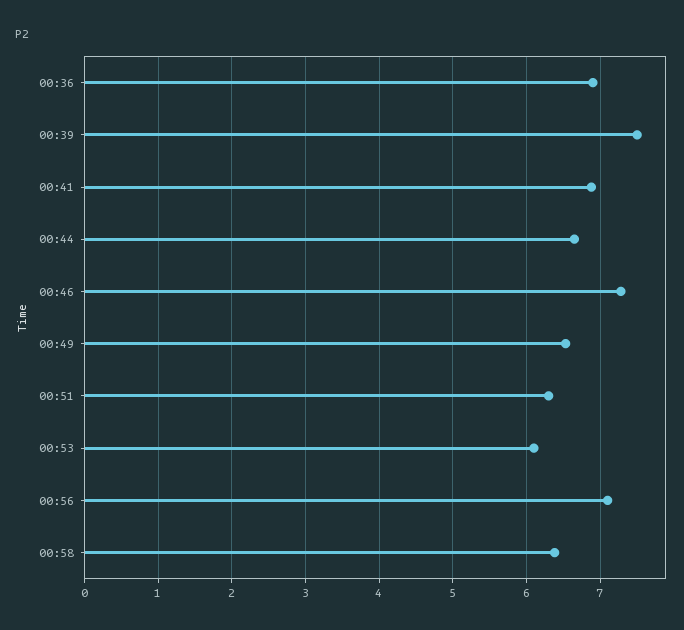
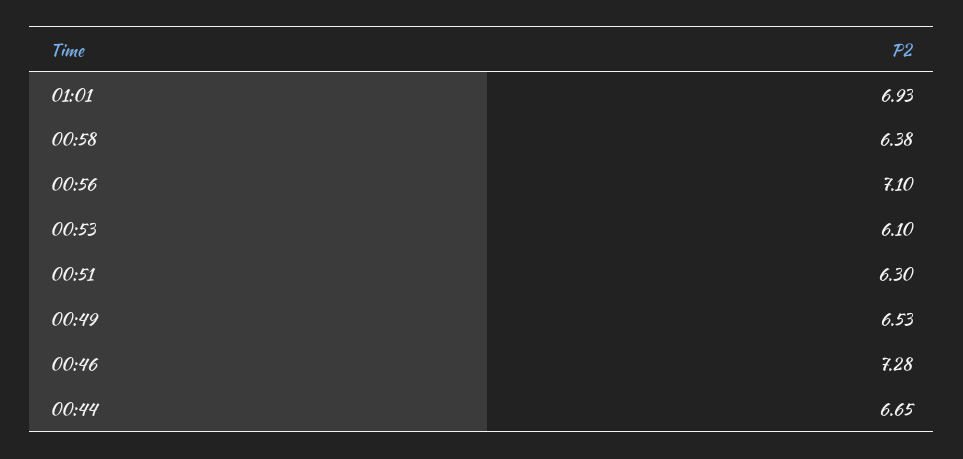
00:36: 6.9 -> none
00:39: 7.5 -> none
00:41: 6.9 -> none
01:01: none -> 6.93

